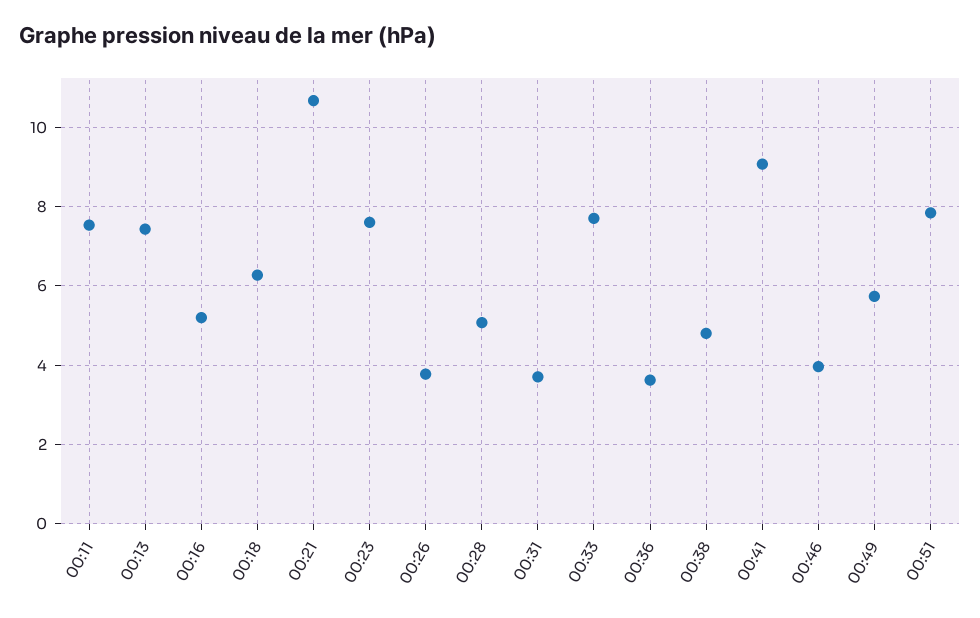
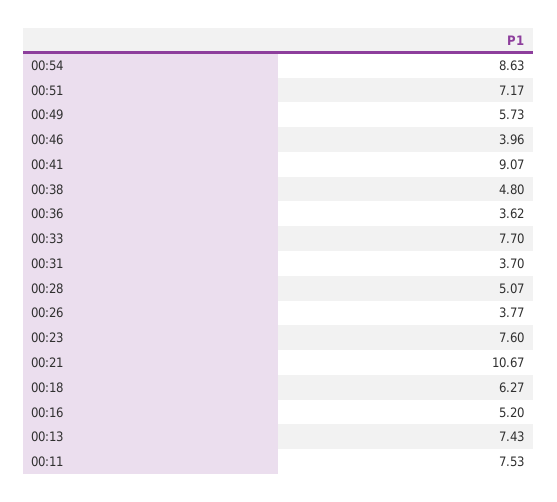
00:51: 7.8 -> 7.17
00:54: none -> 8.63

